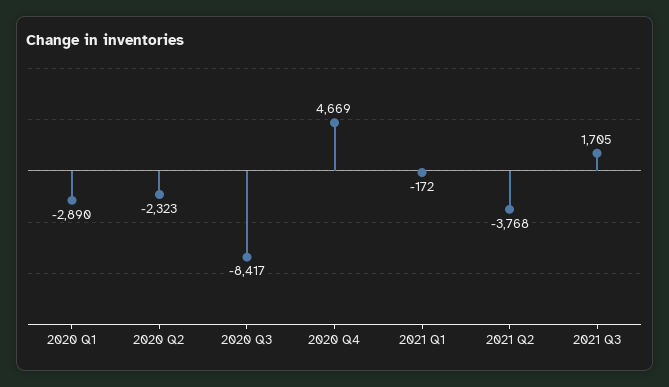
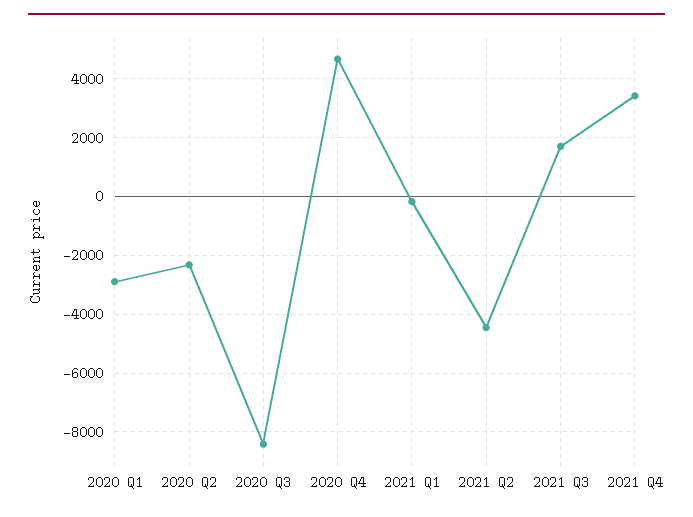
2021 Q2: -3768 -> -4500
2021 Q4: none -> 3500

